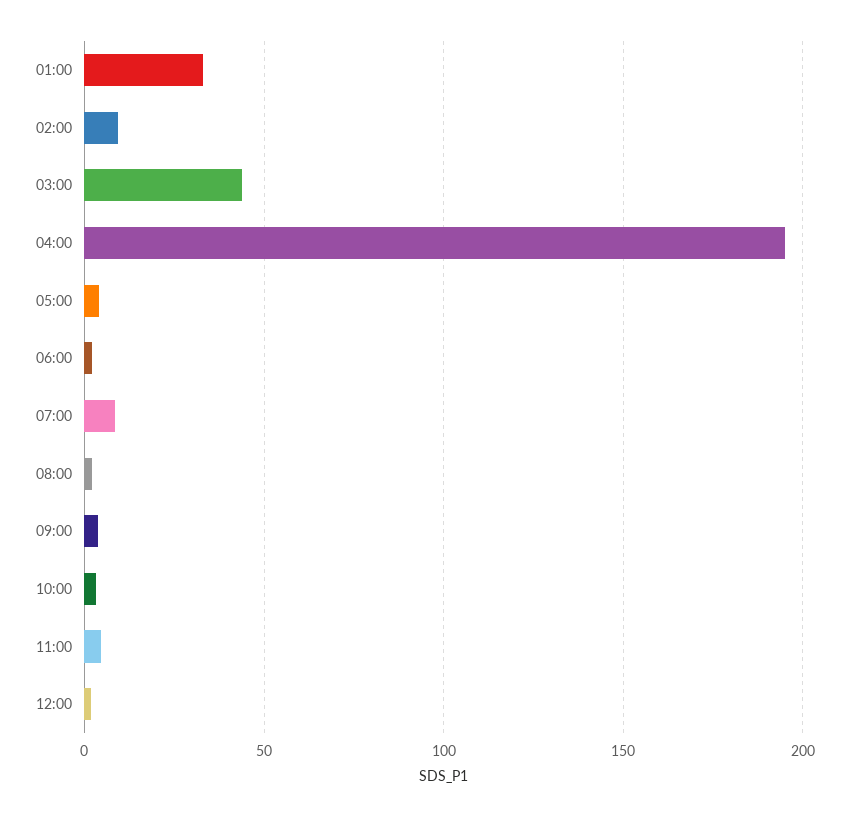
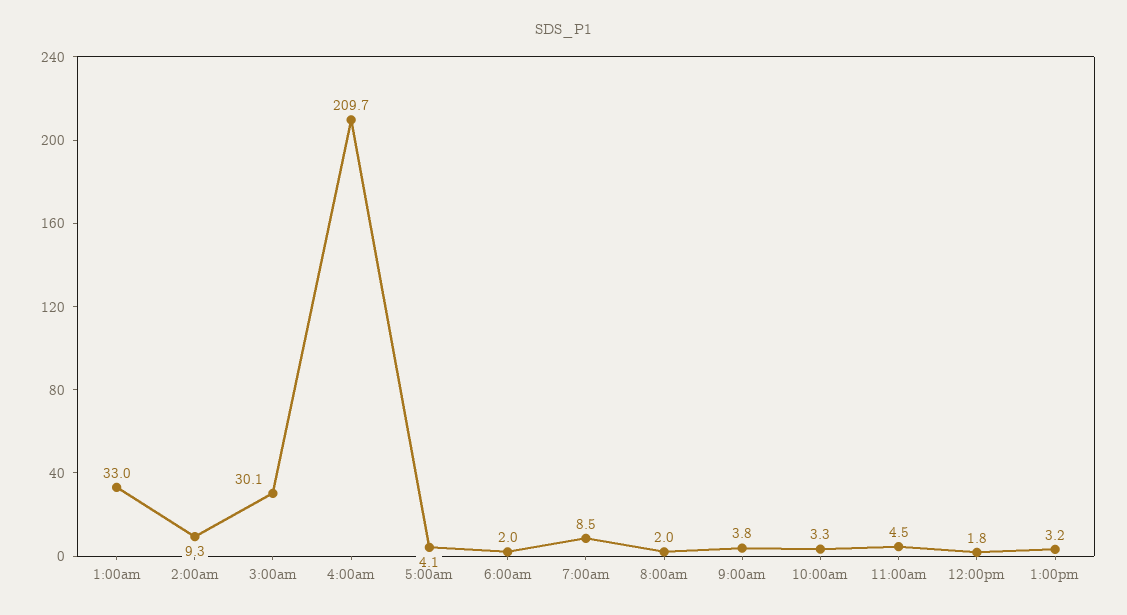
03:00: 45 -> 30.1
04:00: 195 -> 209.7
1:00pm: none -> 3.2

